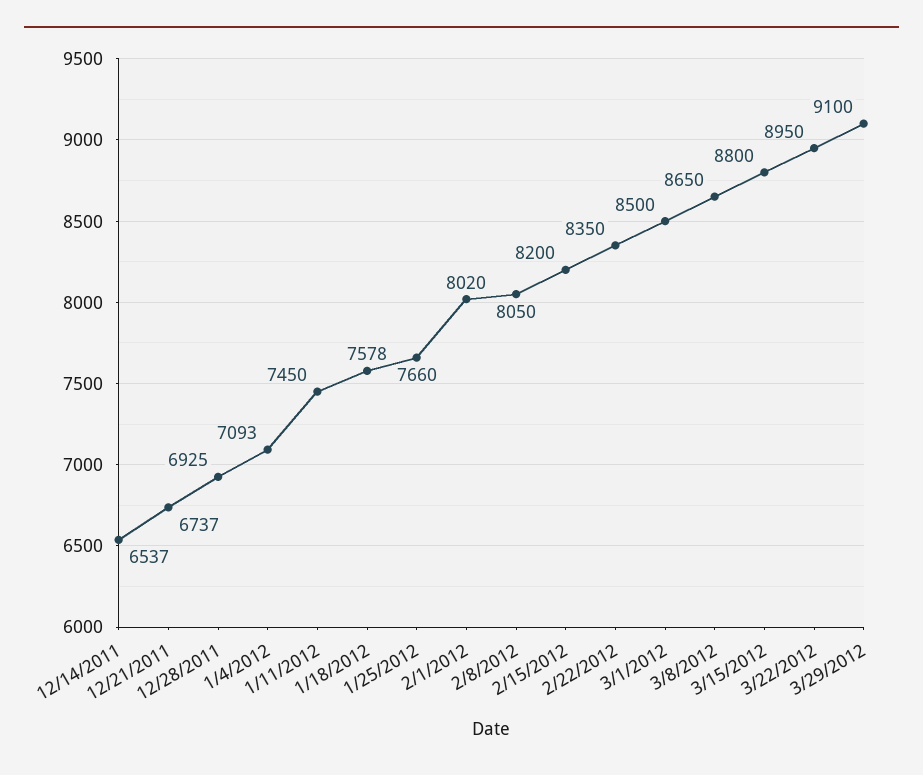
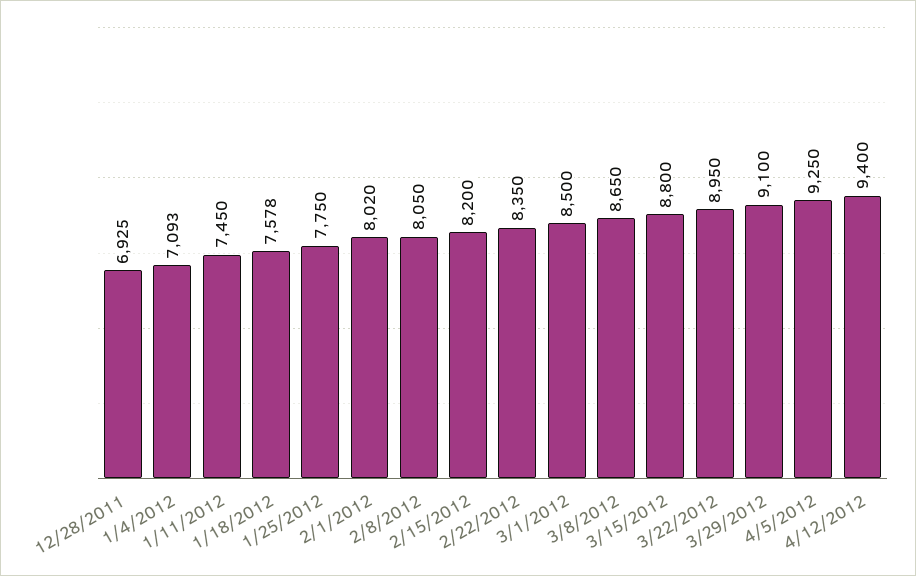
12/14/2011: 6537 -> none
12/21/2011: 6737 -> none
1/25/2012: 7660 -> 7750
4/5/2012: none -> 9250
4/12/2012: none -> 9400

